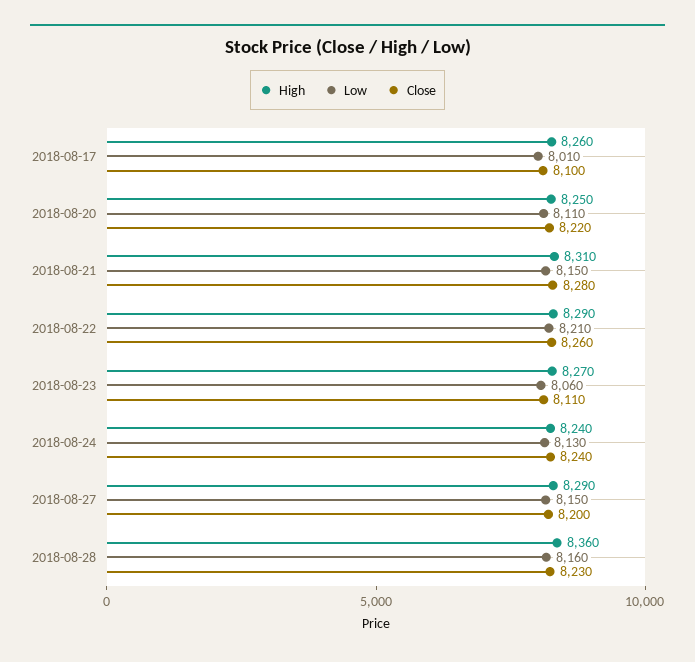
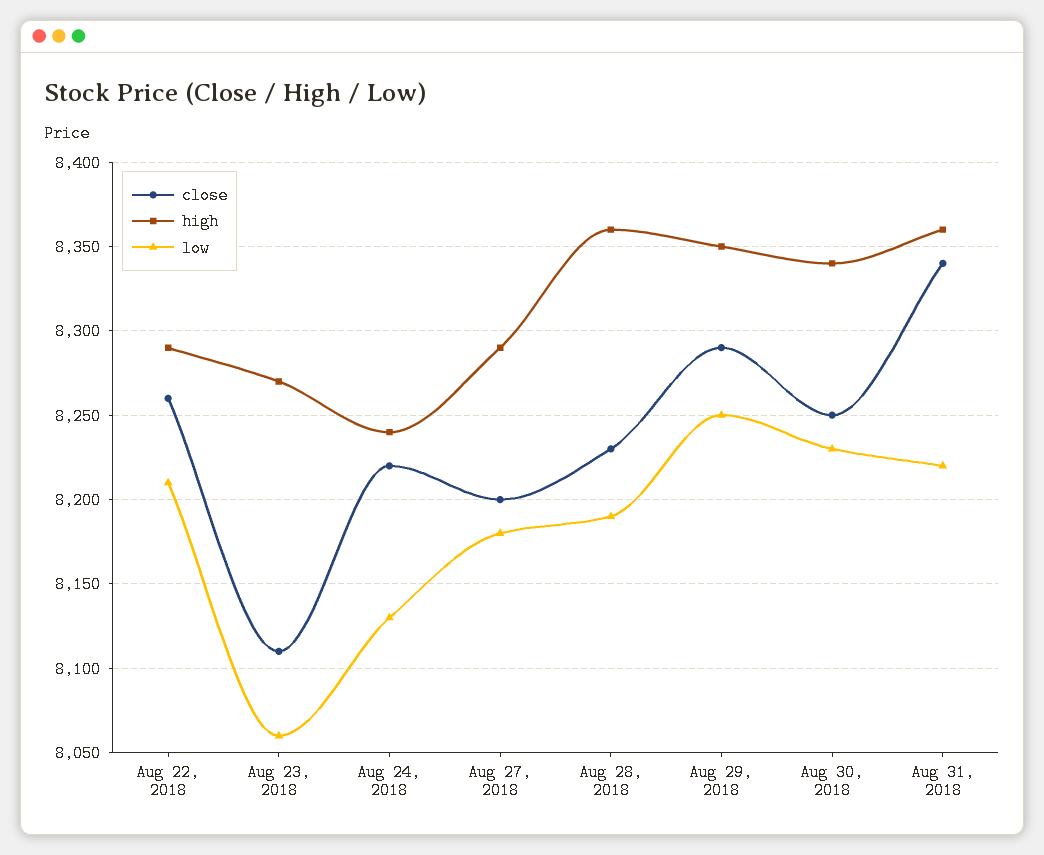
High, 2018-08-17: 8260 -> none
Low, 2018-08-17: 8010 -> none
Close, 2018-08-17: 8100 -> none
High, 2018-08-20: 8250 -> none
Low, 2018-08-20: 8110 -> none
Close, 2018-08-20: 8220 -> none
High, 2018-08-21: 8310 -> none
Low, 2018-08-21: 8150 -> none
Close, 2018-08-21: 8280 -> none
Close, 2018-08-24: 8240 -> 8220
Low, 2018-08-27: 8150 -> 8180
Low, 2018-08-28: 8160 -> 8190
Close, Aug 29, 2018: none -> 8290
High, Aug 29, 2018: none -> 8350
Low, Aug 29, 2018: none -> 8250
Close, Aug 30, 2018: none -> 8250
High, Aug 30, 2018: none -> 8340
Low, Aug 30, 2018: none -> 8230
Close, Aug 31, 2018: none -> 8340
High, Aug 31, 2018: none -> 8360
Low, Aug 31, 2018: none -> 8220

